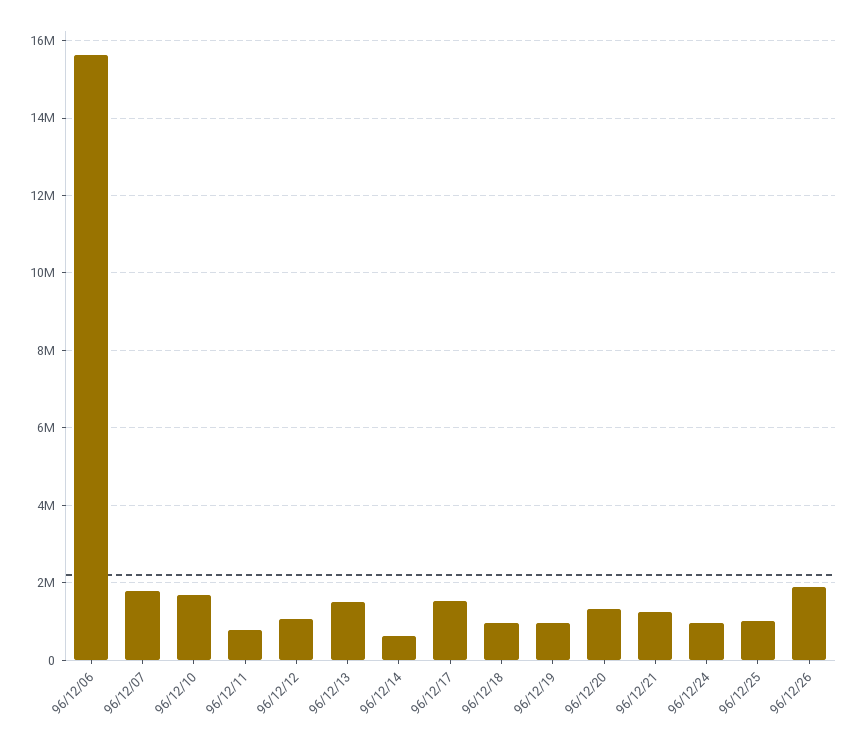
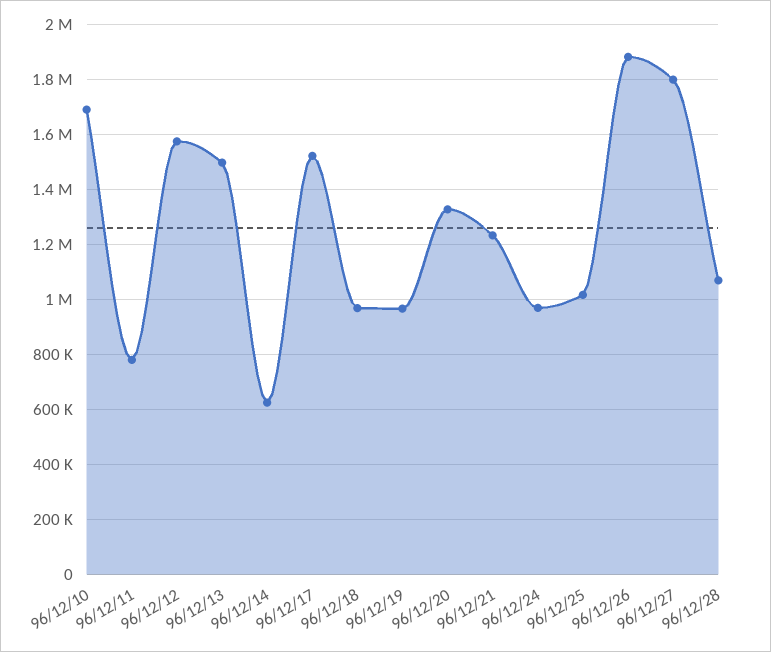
96/12/06: 15600000 -> none
96/12/07: 1800000 -> none
96/12/12: 1000000 -> 1575000
96/12/27: none -> 1800000
96/12/28: none -> 1075000

